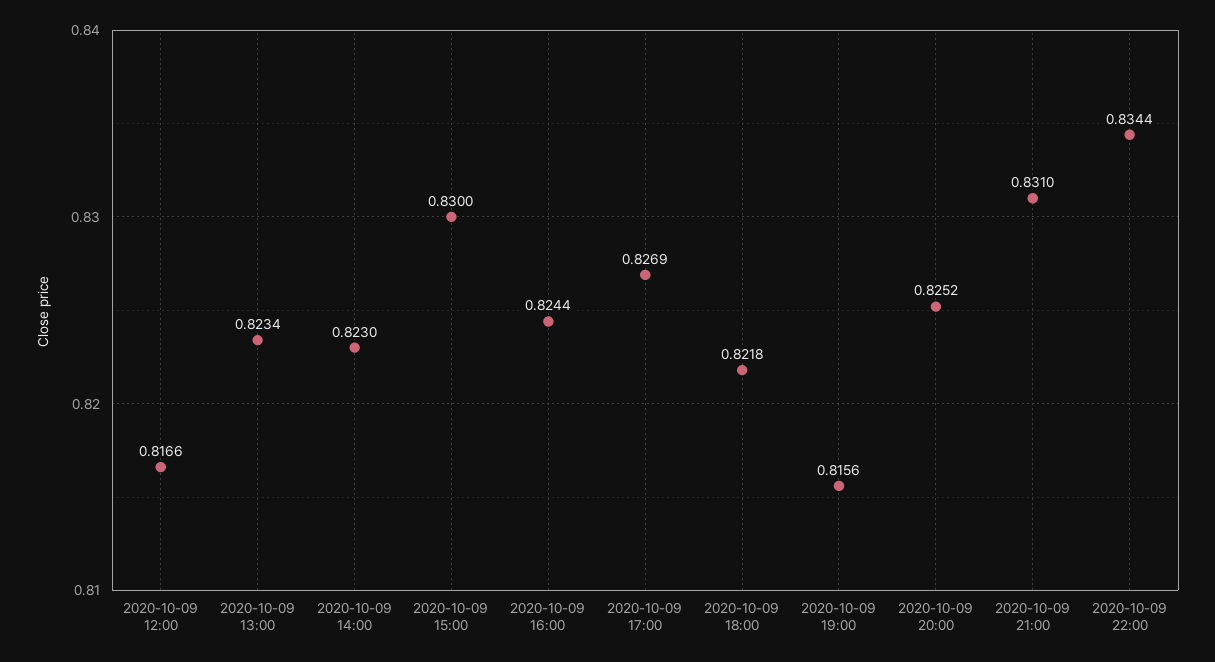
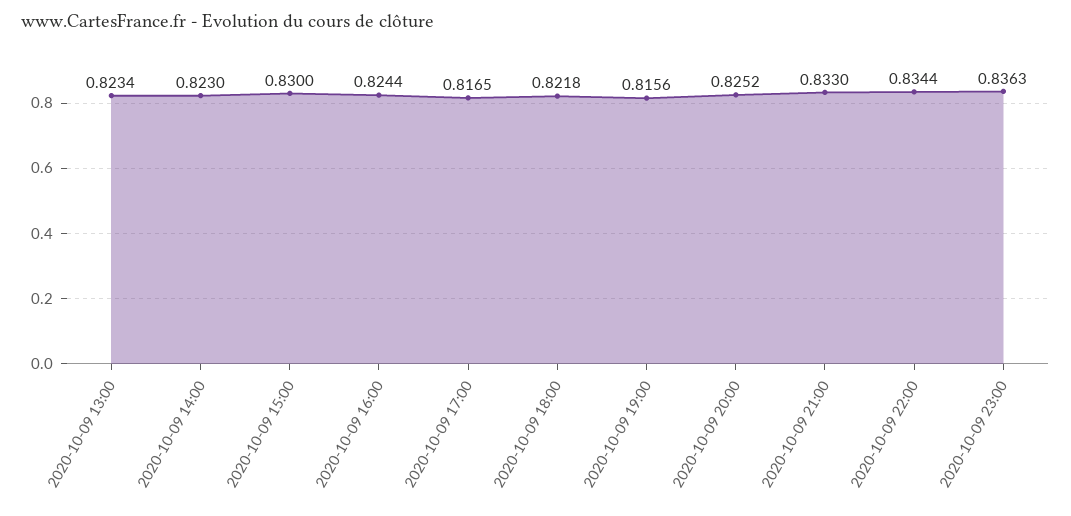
2020-10-09 12:00: 0.8166 -> none
2020-10-09 17:00: 0.8269 -> 0.8165
2020-10-09 21:00: 0.831 -> 0.833
2020-10-09 23:00: none -> 0.8363

